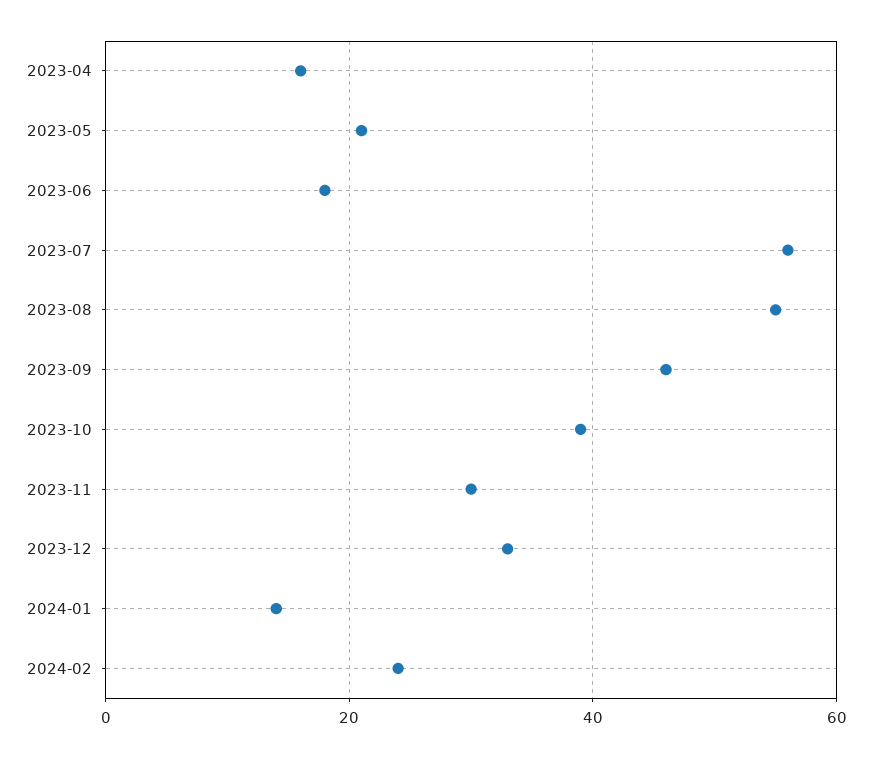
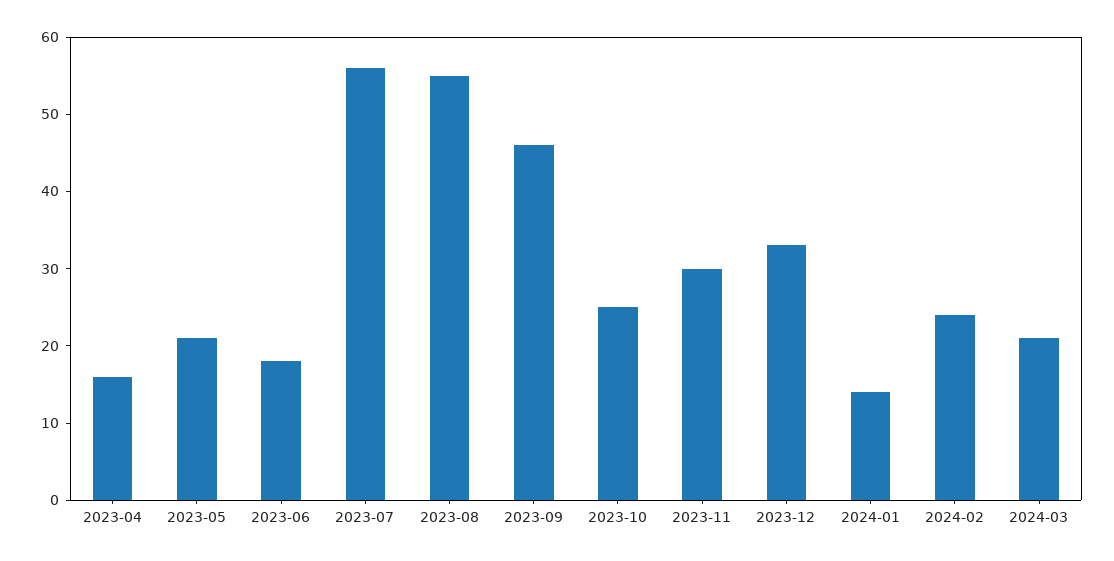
2023-10: 40 -> 25
2024-03: none -> 20

